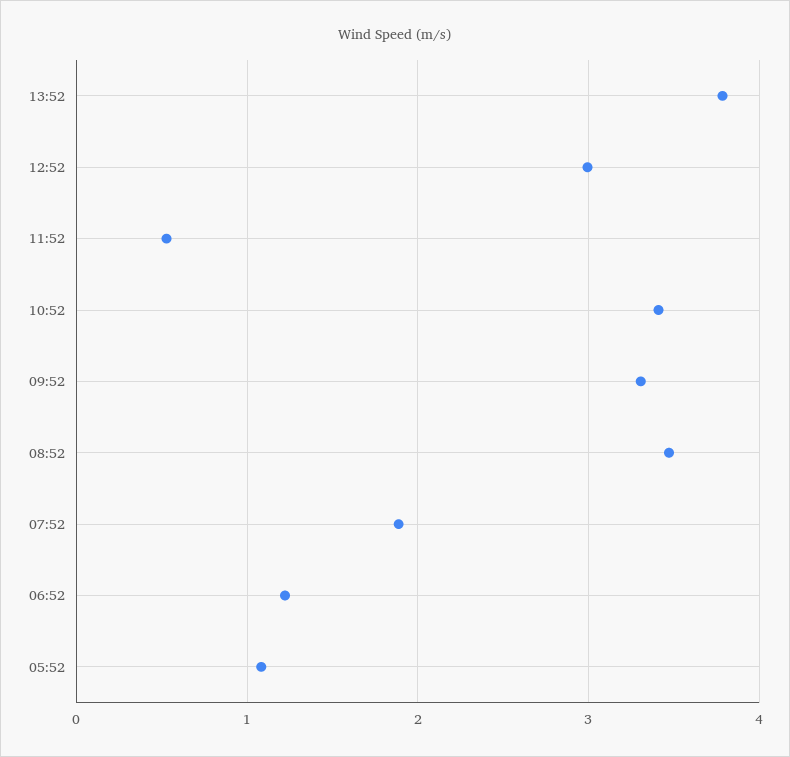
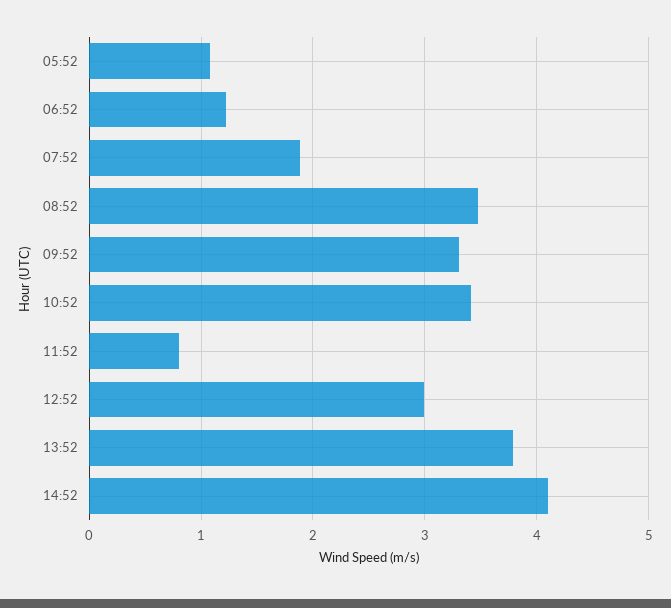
11:52: 0.5 -> 0.8
14:52: none -> 4.1

